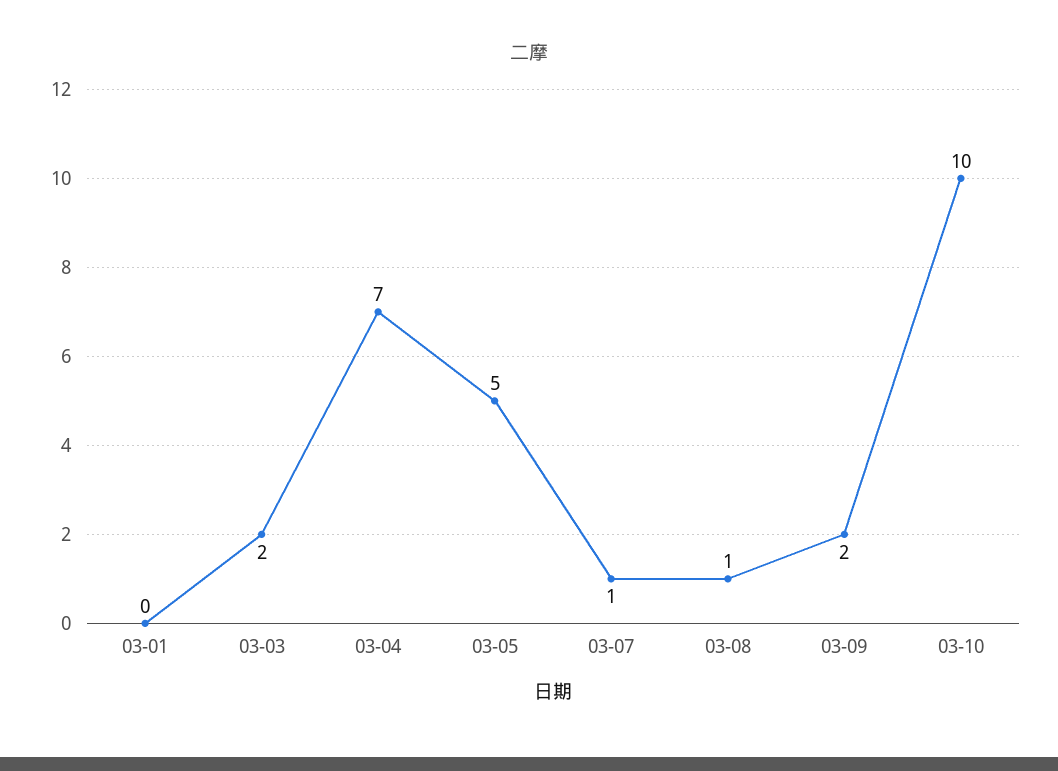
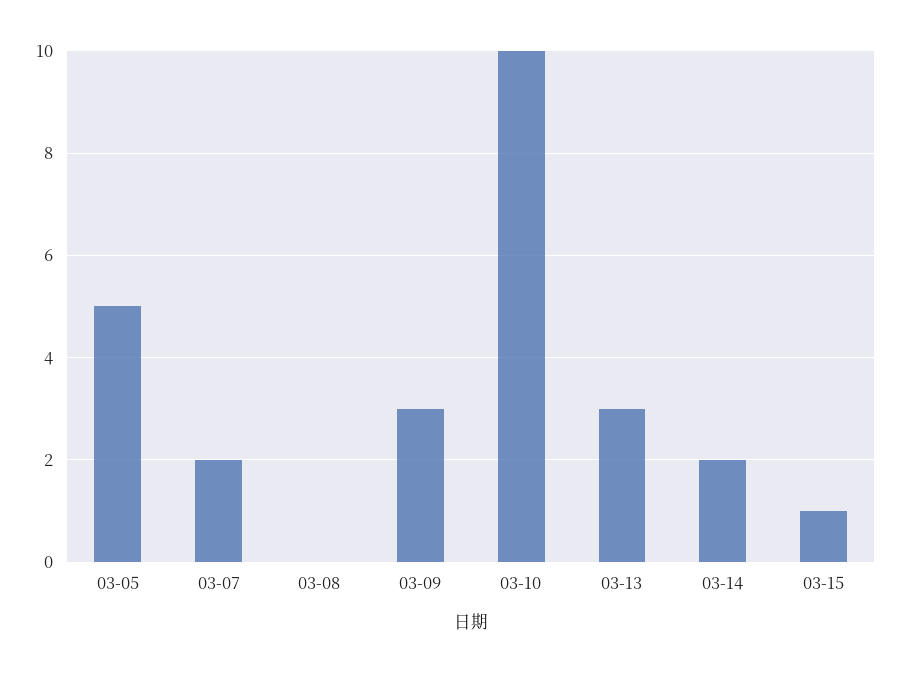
03-01: 0 -> none
03-03: 2 -> none
03-04: 7 -> none
03-07: 1 -> 2
03-08: 1 -> 0
03-09: 2 -> 3
03-13: none -> 3
03-14: none -> 2
03-15: none -> 1

